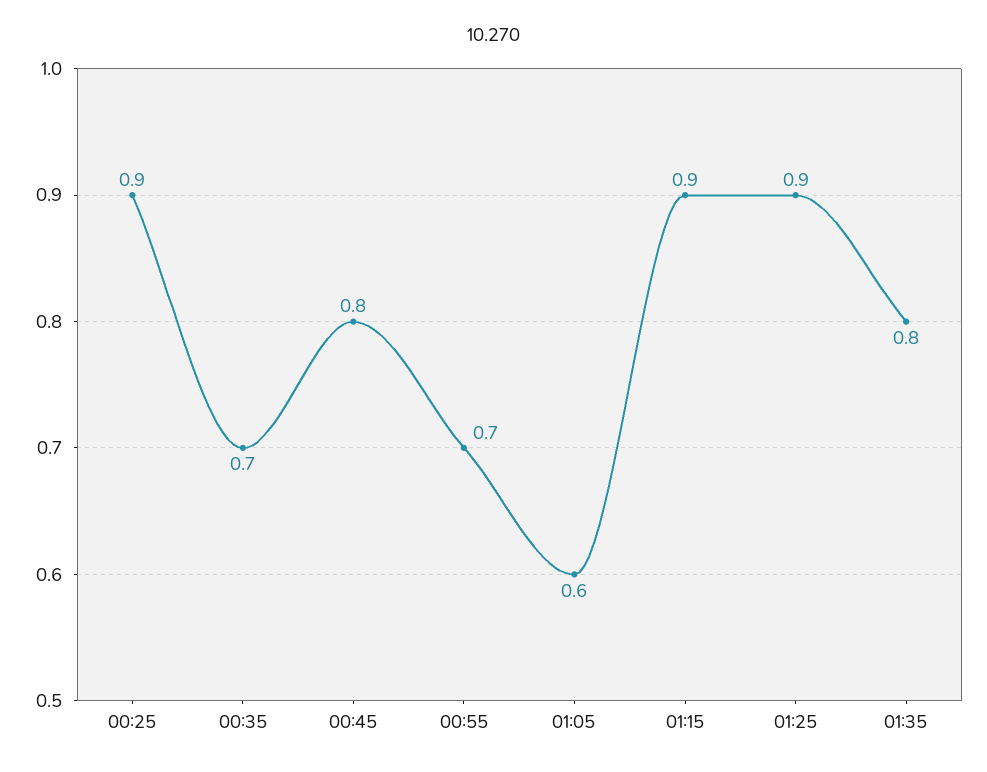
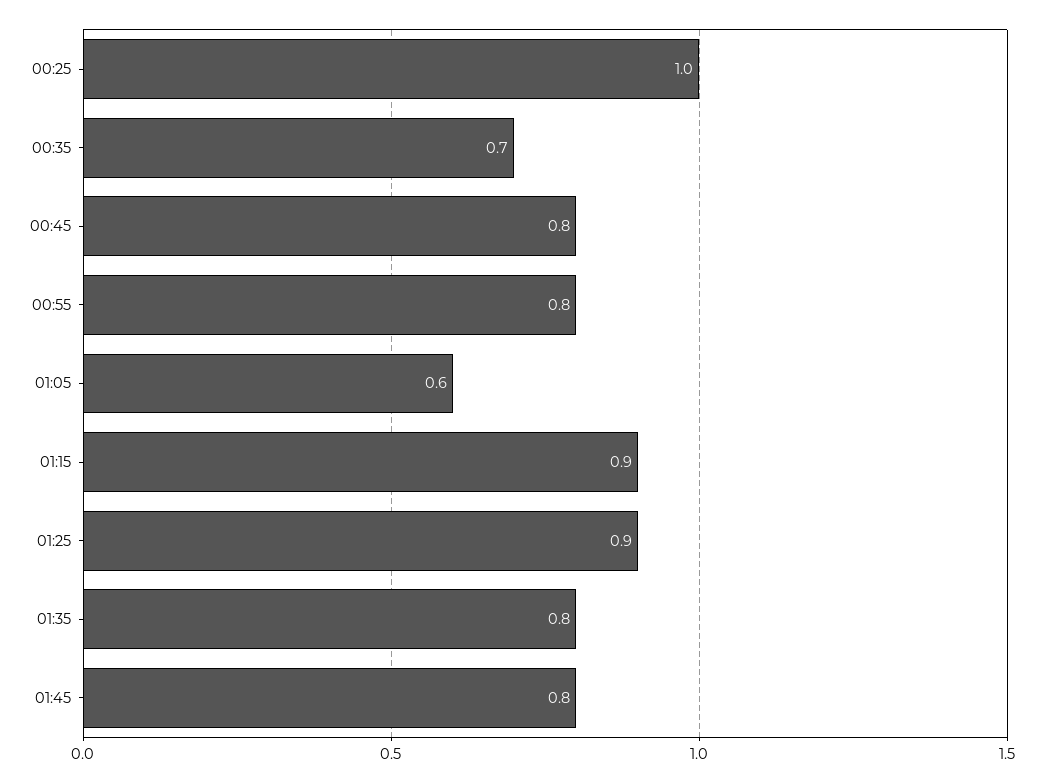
00:25: 0.9 -> 1
00:55: 0.7 -> 0.8
01:45: none -> 0.8

